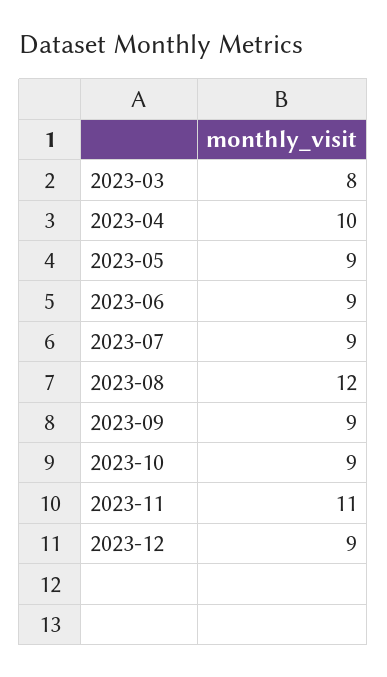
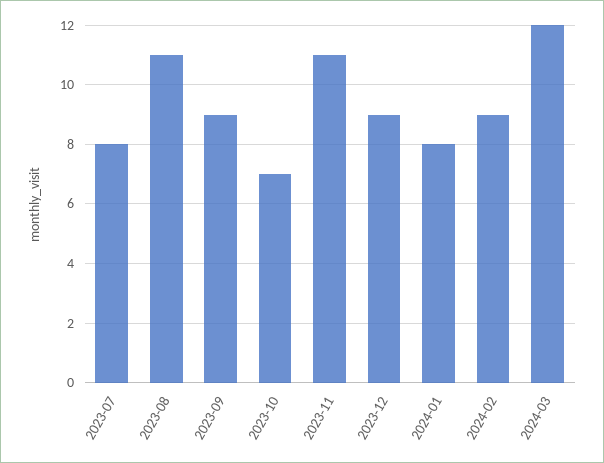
2023-03: 8 -> none
2023-04: 10 -> none
2023-05: 9 -> none
2023-06: 9 -> none
2023-07: 9 -> 8
2023-08: 12 -> 11
2023-10: 9 -> 7
2024-01: none -> 8
2024-02: none -> 9
2024-03: none -> 12

